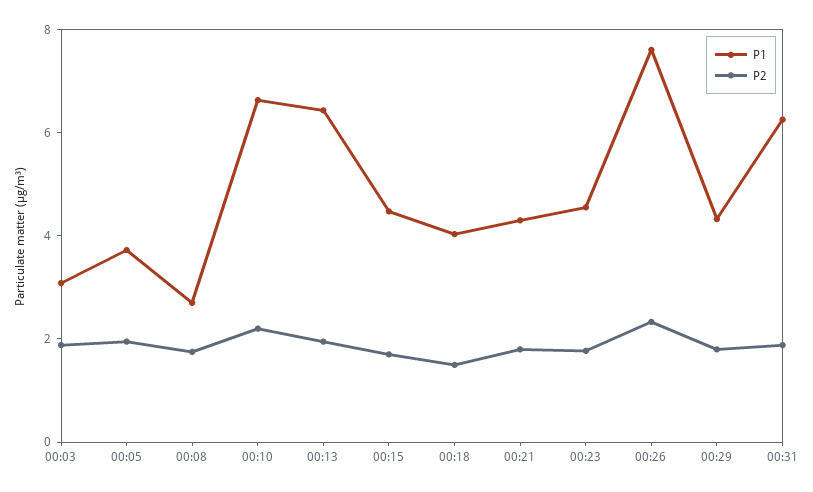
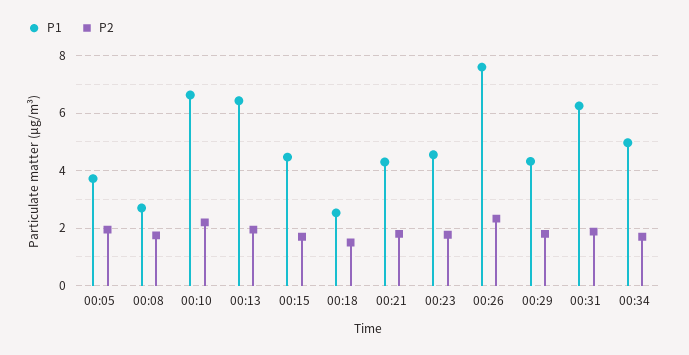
P1, 00:03: 3 -> none
P2, 00:03: 2 -> none
P1, 00:18: 4 -> 2.5
P1, 00:34: none -> 5
P2, 00:34: none -> 1.75

